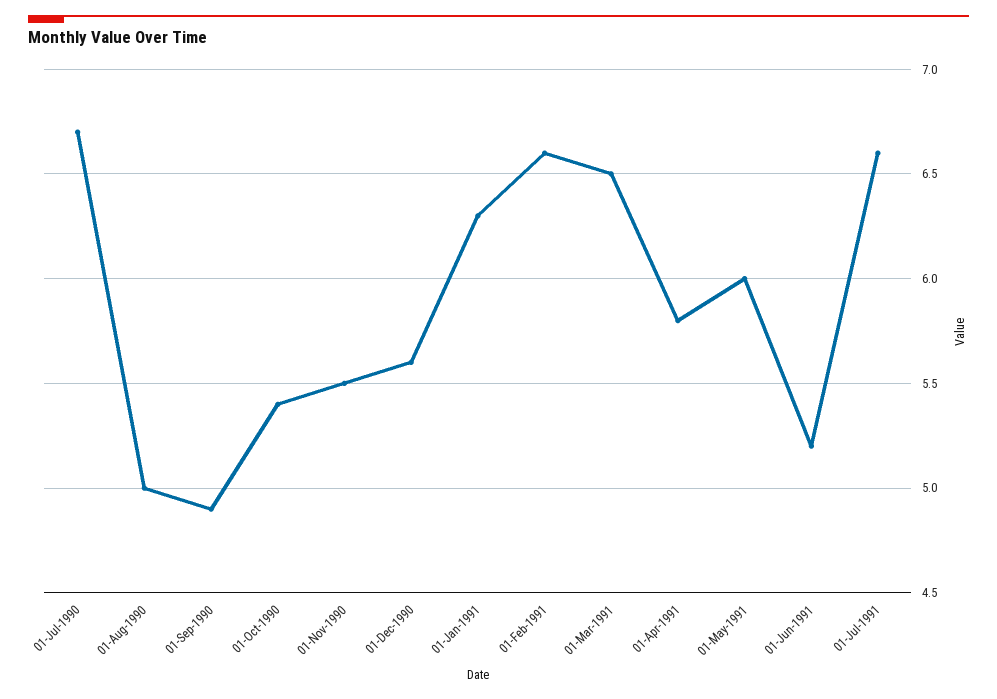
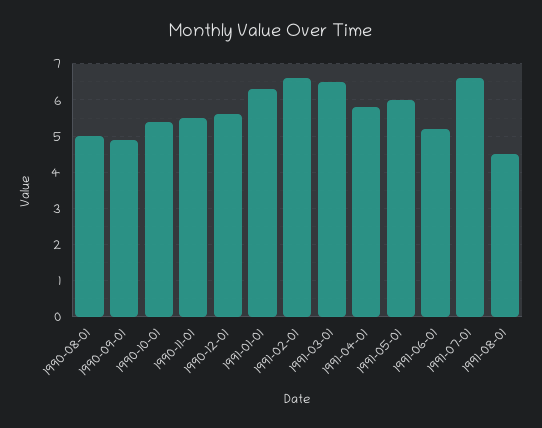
01-Jul-1990: 6.7 -> none
1991-08-01: none -> 4.5

